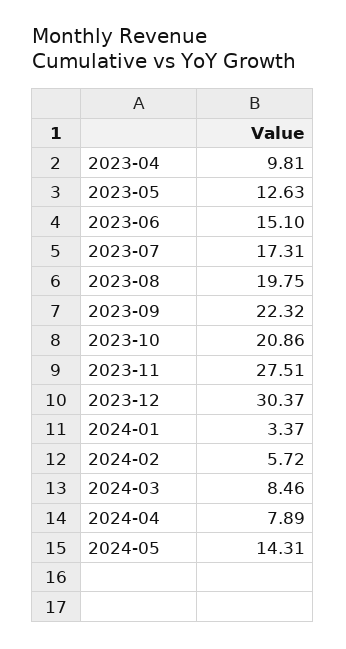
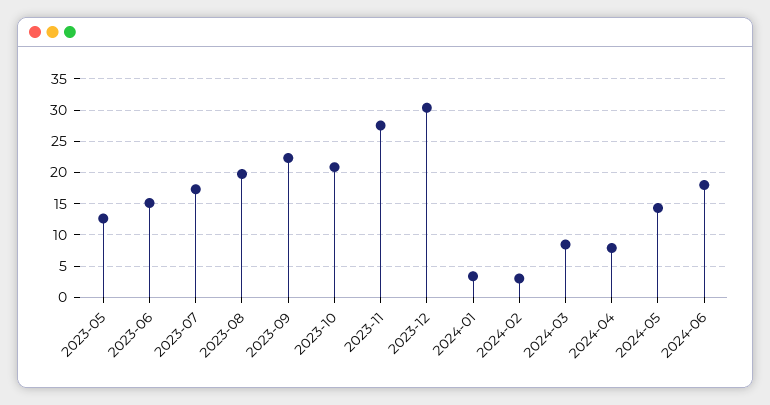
2023-04: 9.81 -> none
2024-02: 5.72 -> 3
2024-06: none -> 18

